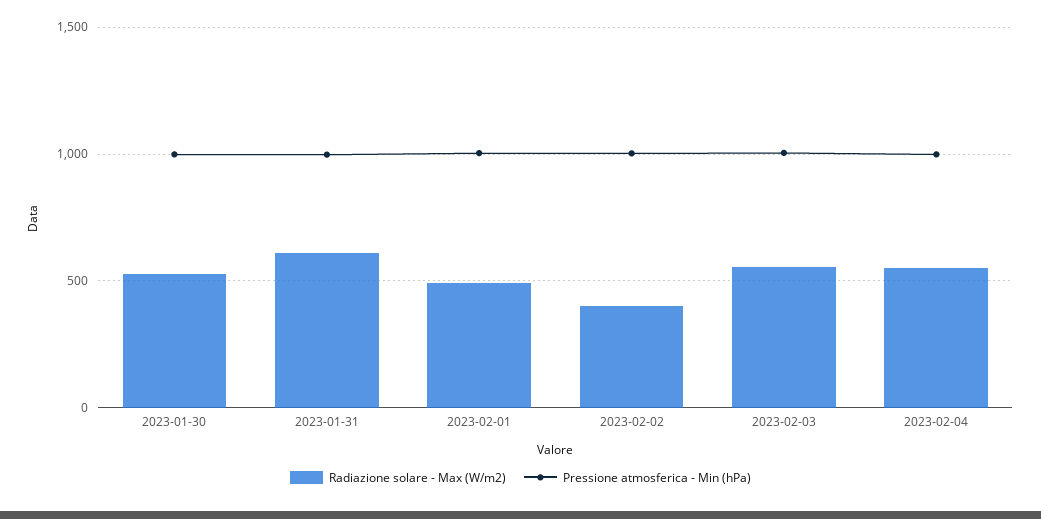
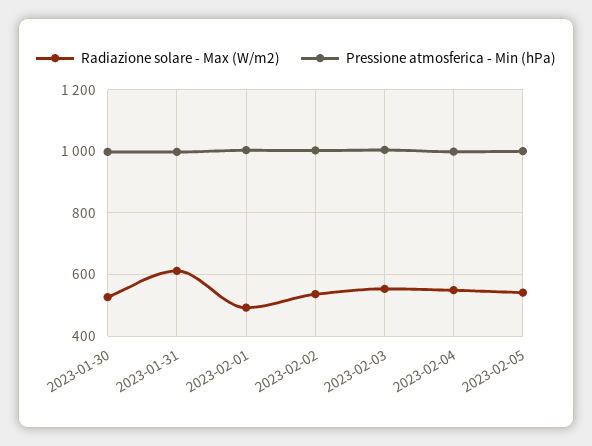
Radiazione solare - Max (W/m2), 2023-02-02: 400 -> 540
Radiazione solare - Max (W/m2), 2023-02-05: none -> 540
Pressione atmosferica - Min (hPa), 2023-02-05: none -> 1000

